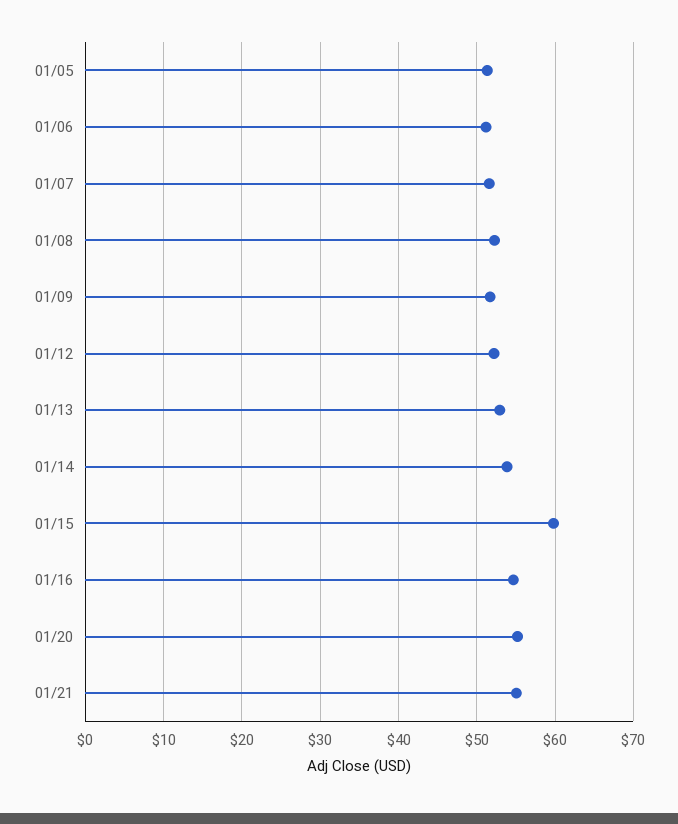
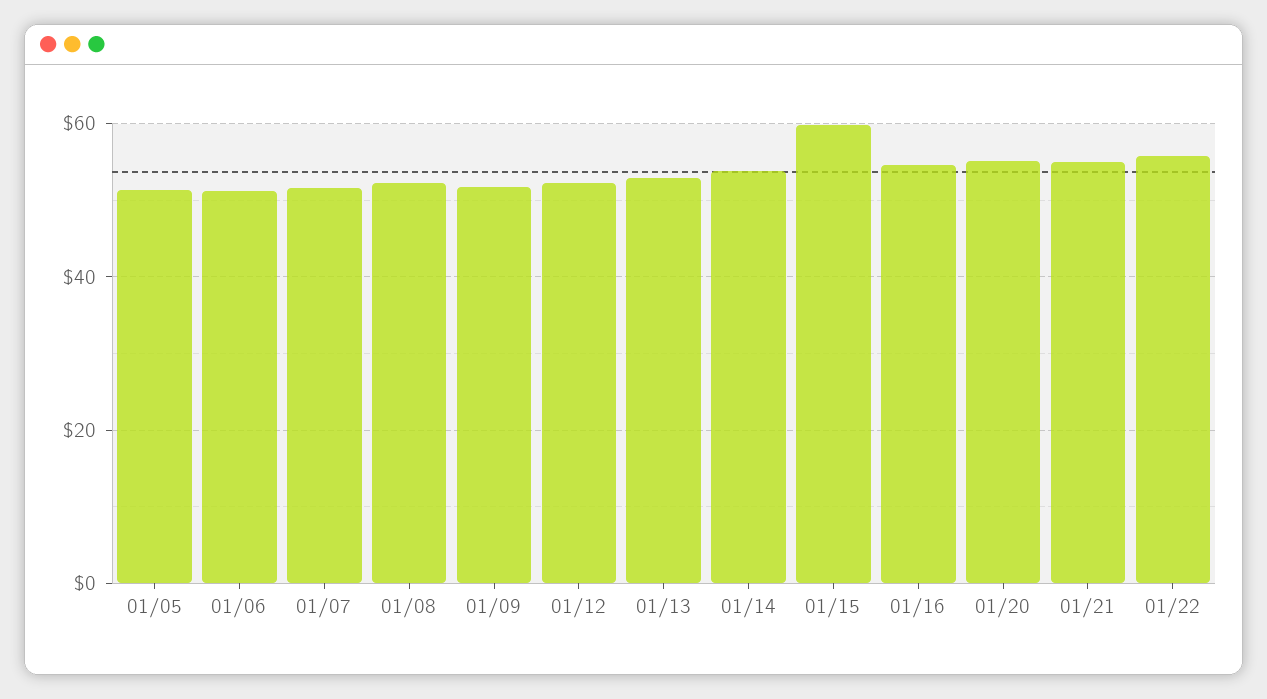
01/22: none -> 56

